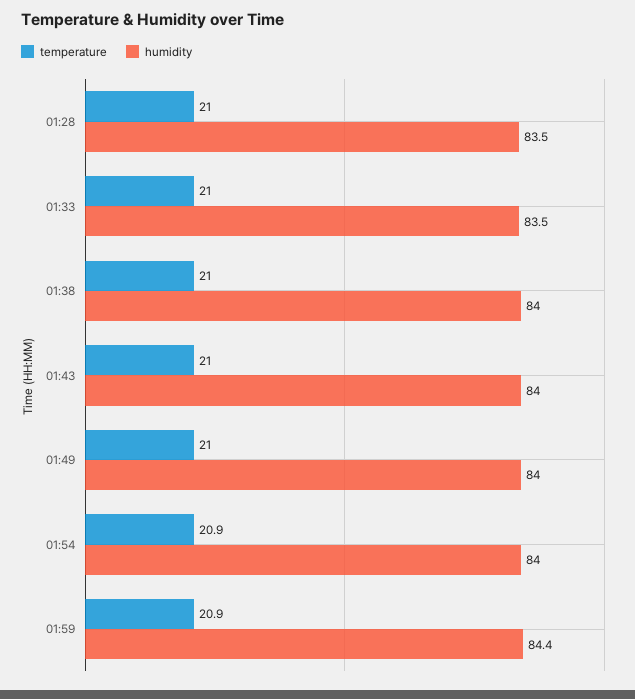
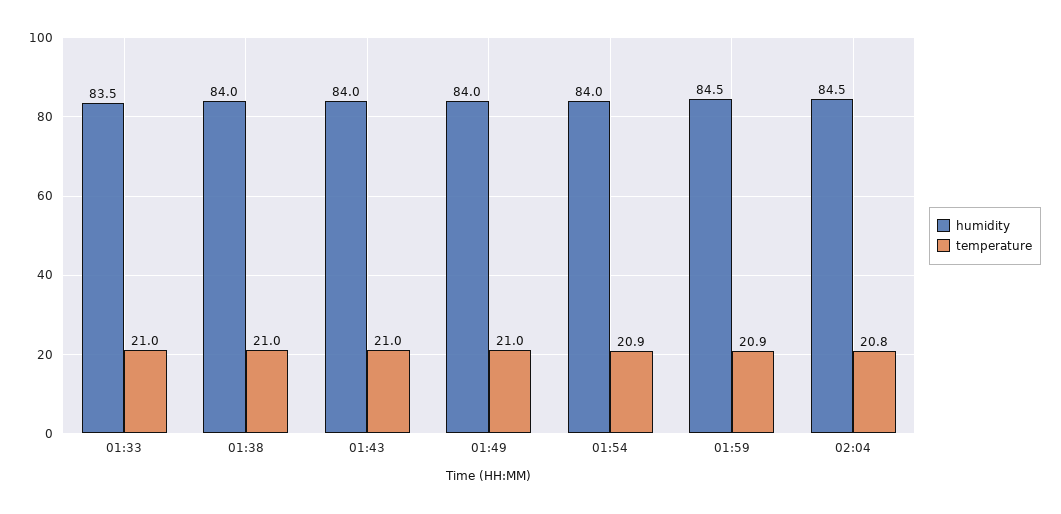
temperature, 01:28: 21 -> none
humidity, 01:28: 83.5 -> none
humidity, 01:59: 84.4 -> 84.5
humidity, 02:04: none -> 84.5
temperature, 02:04: none -> 20.8

